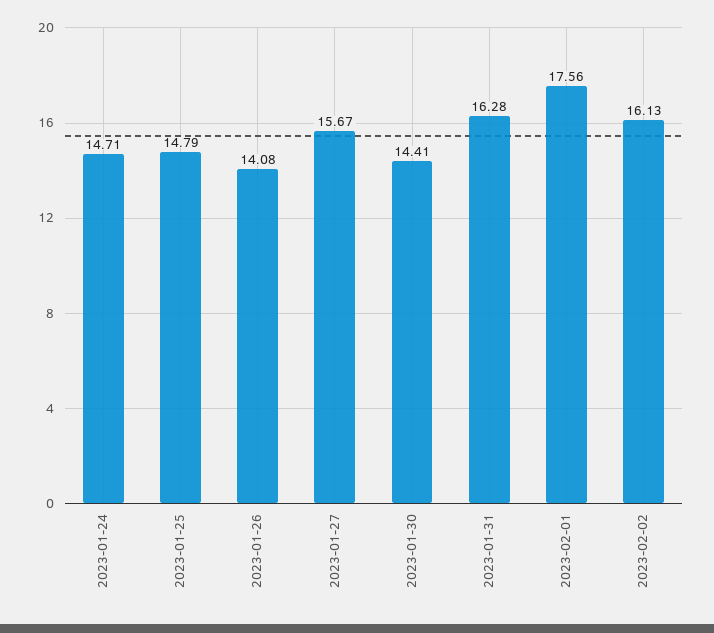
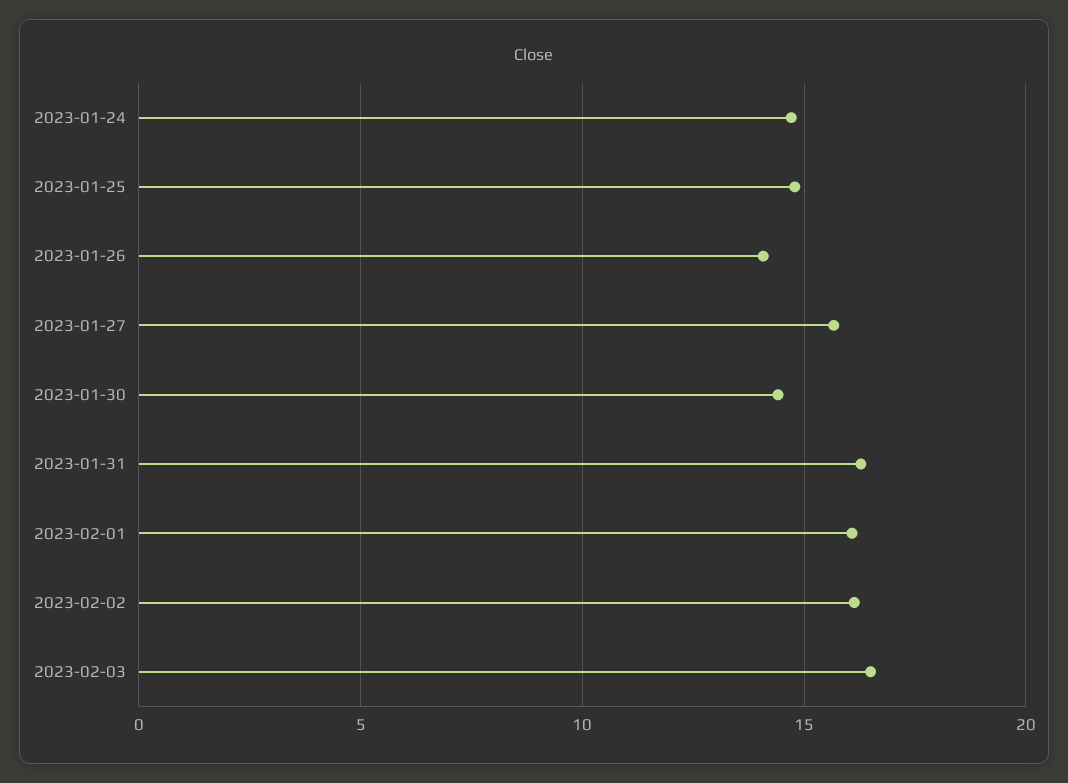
2023-02-01: 17.56 -> 16
2023-02-03: none -> 16.5

